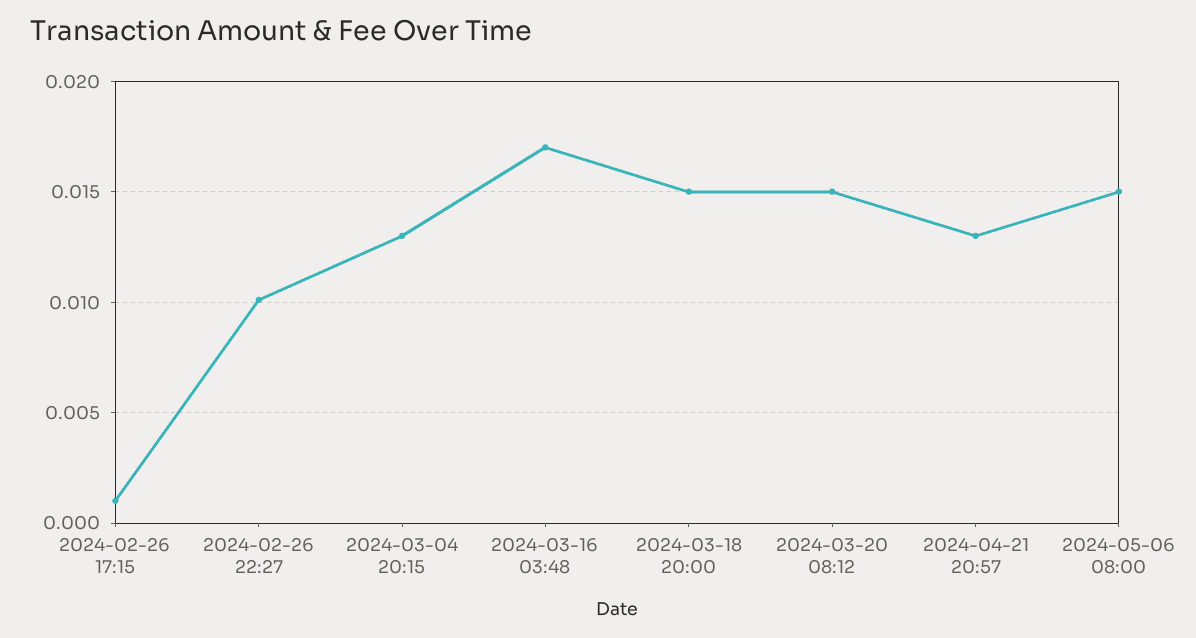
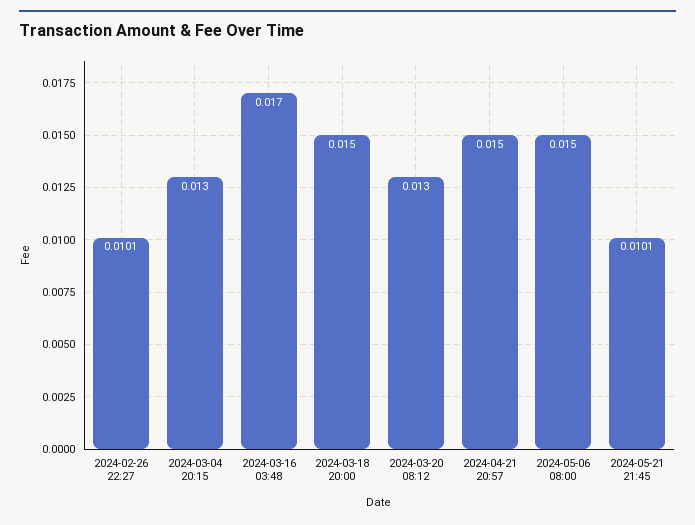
2024-02-26 17:15: 0.001 -> none
2024-03-20 08:12: 0.015 -> 0.013
2024-04-21 20:57: 0.013 -> 0.015
2024-05-21 21:45: none -> 0.0101

